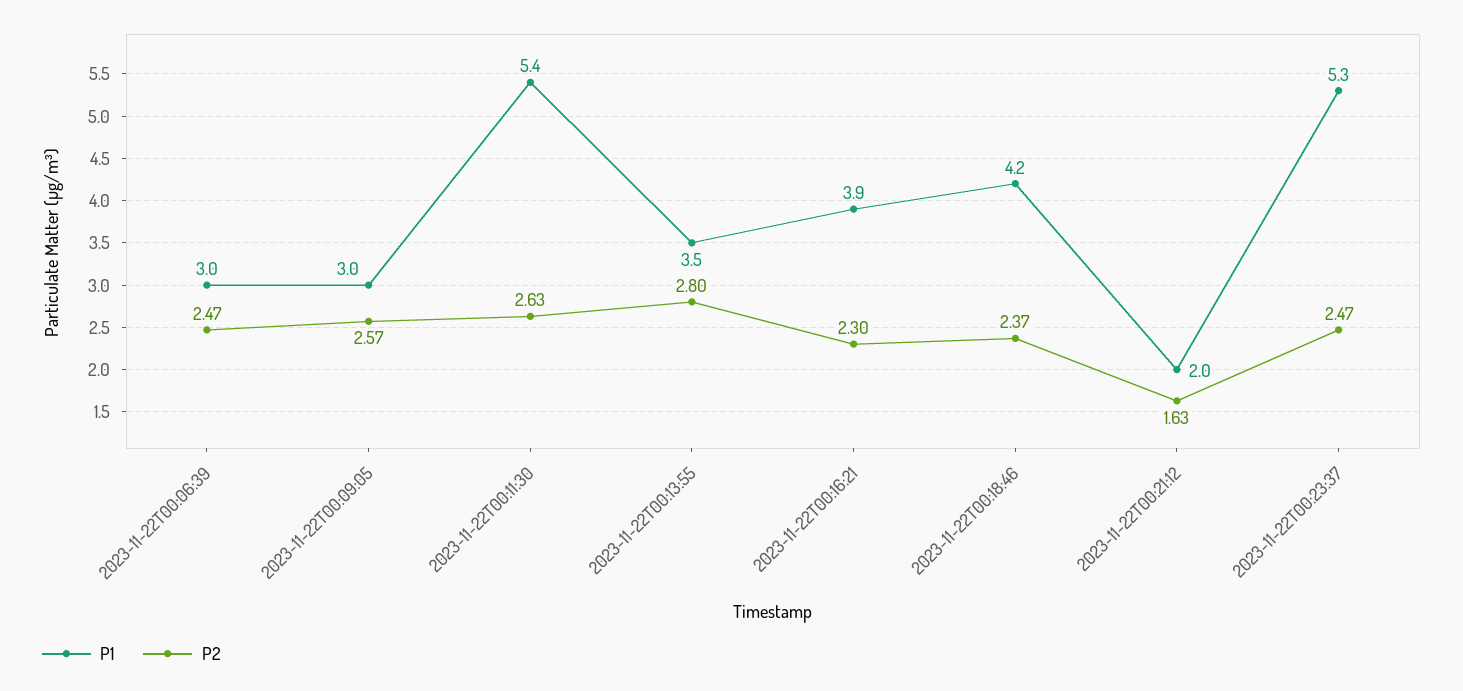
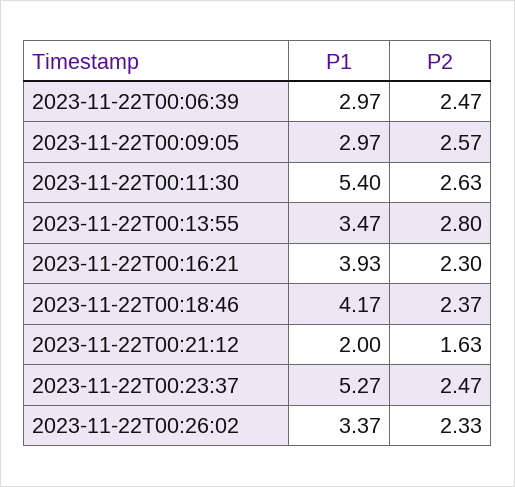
P1, 2023-11-22T00:26:02: none -> 3.37
P2, 2023-11-22T00:26:02: none -> 2.33

